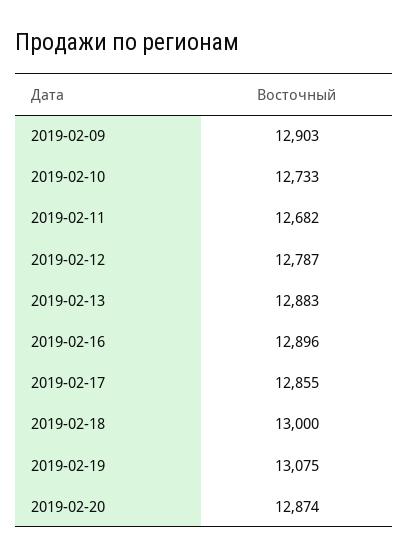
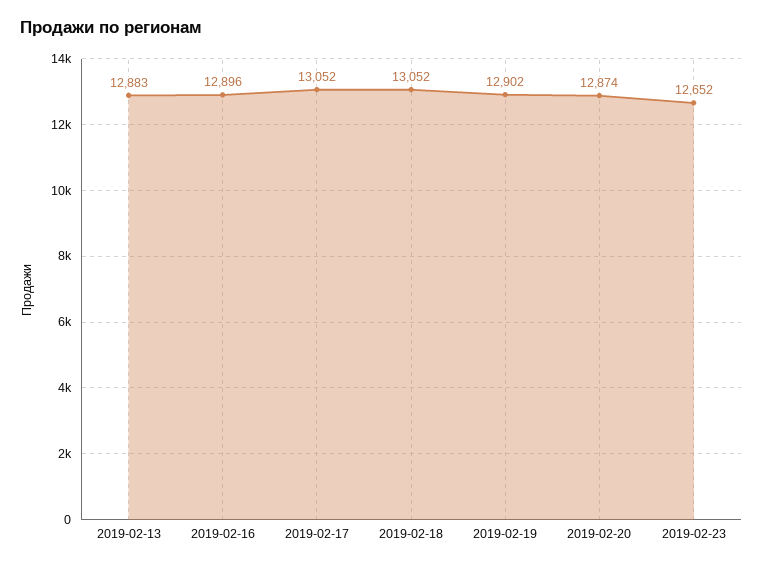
2019-02-09: 12903 -> none
2019-02-10: 12733 -> none
2019-02-11: 12682 -> none
2019-02-12: 12787 -> none
2019-02-17: 12855 -> 13052
2019-02-18: 13000 -> 13052
2019-02-19: 13075 -> 12902
2019-02-23: none -> 12652

